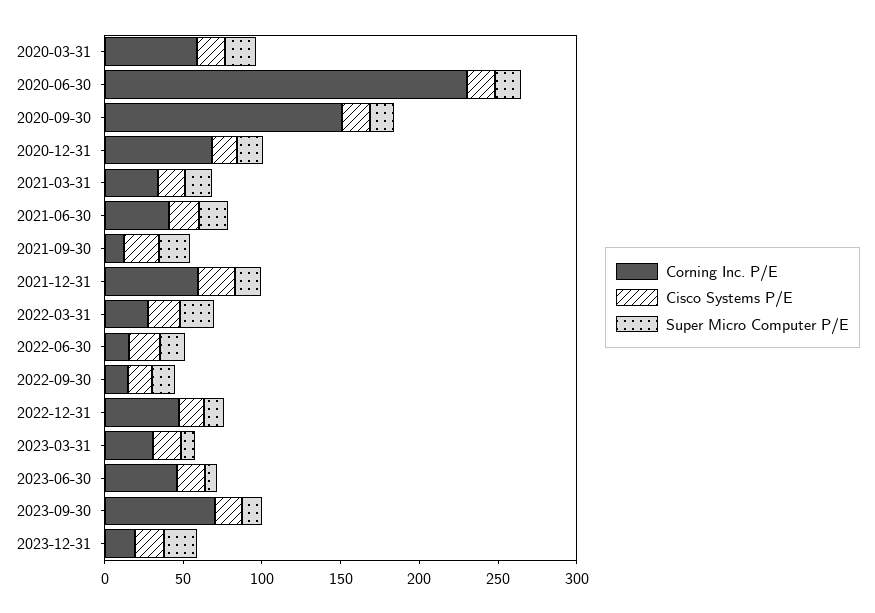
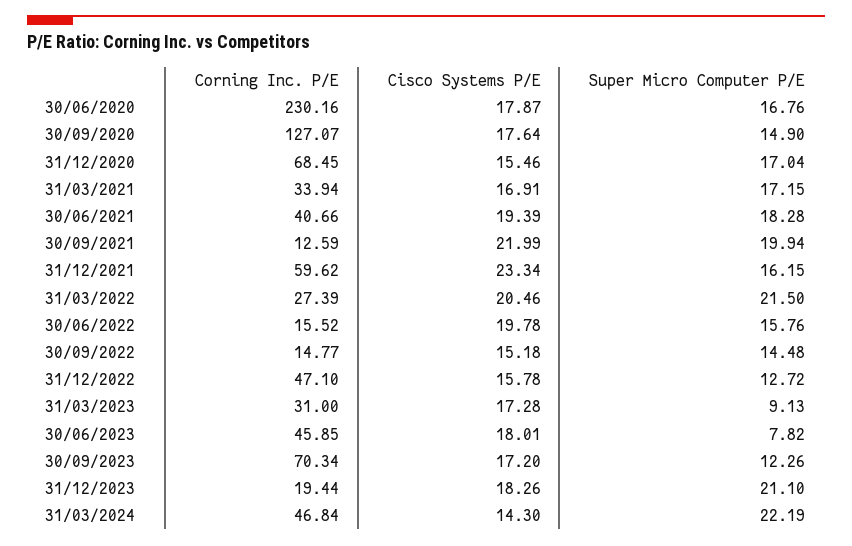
Corning Inc. P/E, 2020-03-31: 60 -> none
Cisco Systems P/E, 2020-03-31: 20 -> none
Super Micro Computer P/E, 2020-03-31: 20 -> none
Corning Inc. P/E, 2020-09-30: 150 -> 127.07
Corning Inc. P/E, 31/03/2024: none -> 46.84
Cisco Systems P/E, 31/03/2024: none -> 14.3
Super Micro Computer P/E, 31/03/2024: none -> 22.19

